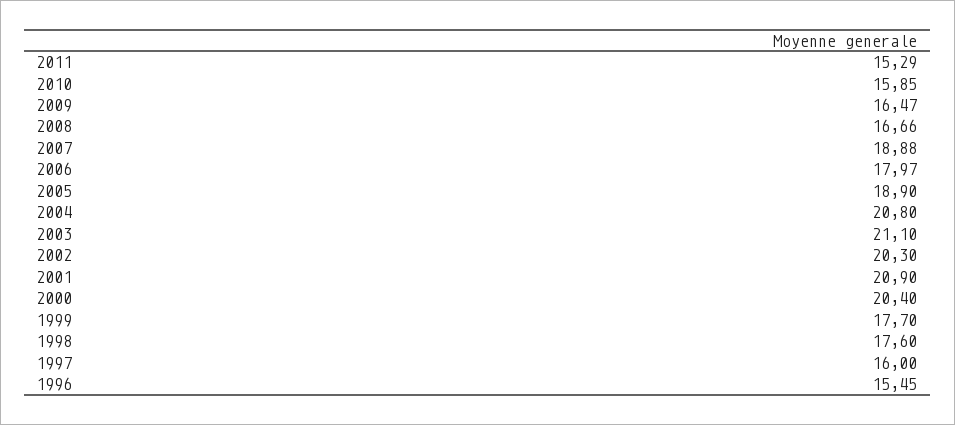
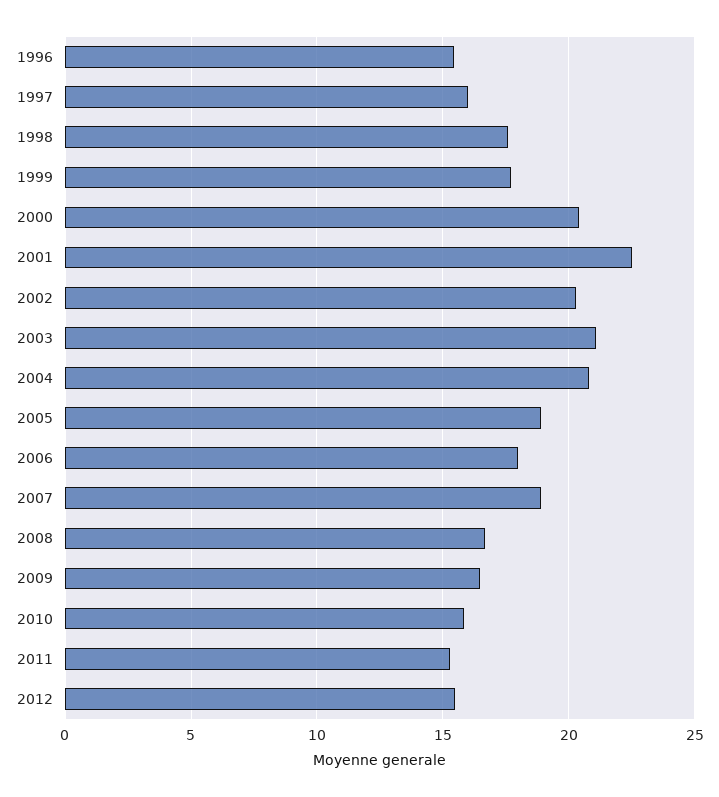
2001: 20.9 -> 22.5
2012: none -> 15.5

